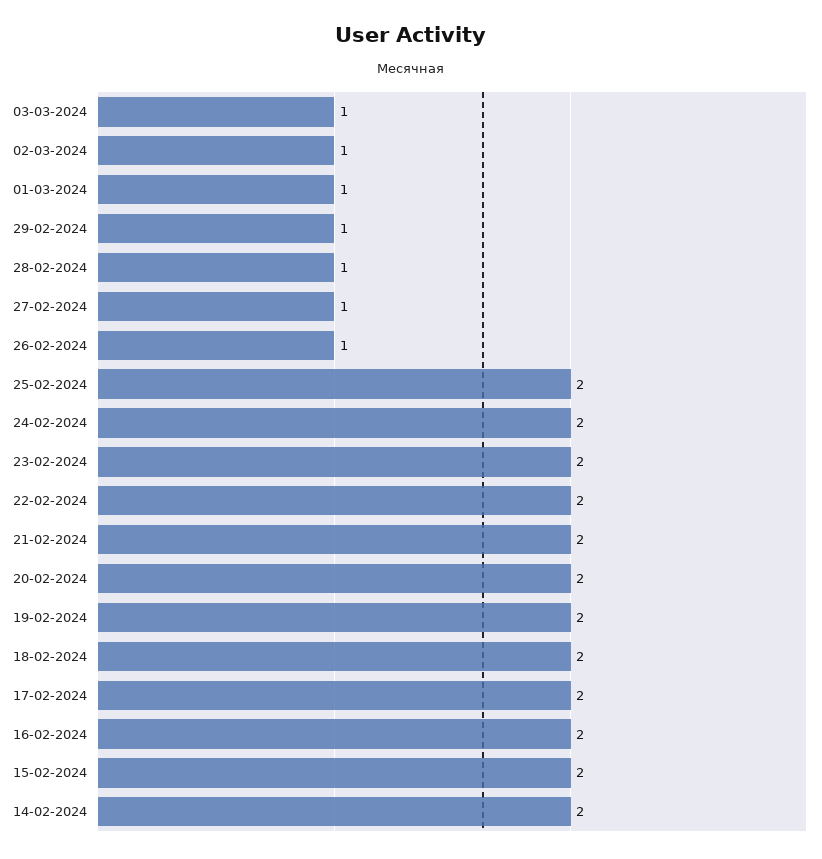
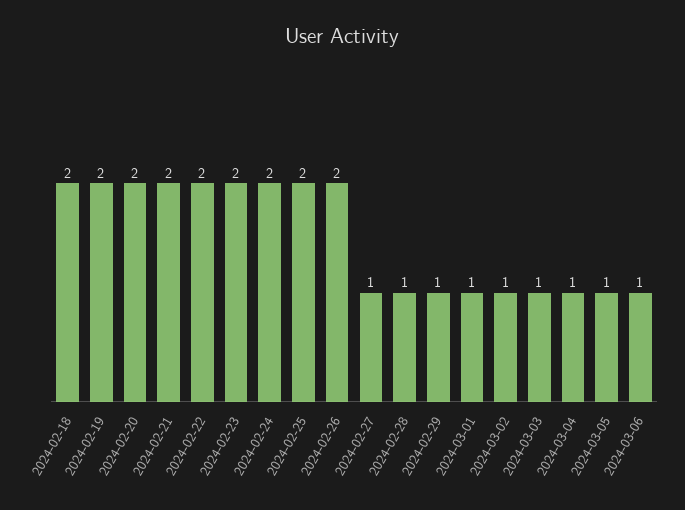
26-02-2024: 1 -> 2
17-02-2024: 2 -> none
16-02-2024: 2 -> none
15-02-2024: 2 -> none
14-02-2024: 2 -> none
2024-03-04: none -> 1
2024-03-05: none -> 1
2024-03-06: none -> 1

